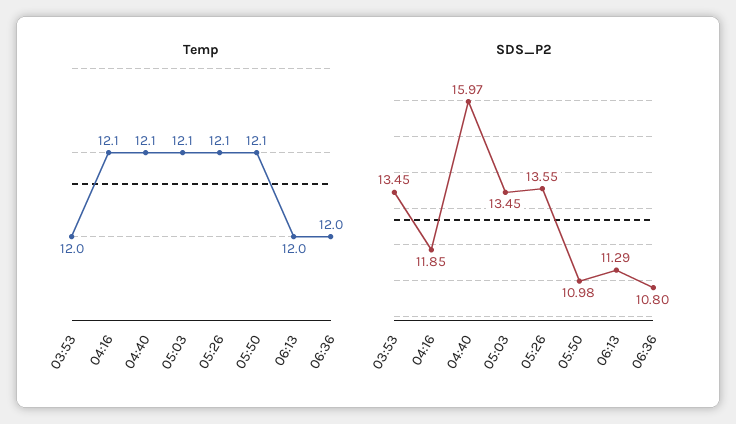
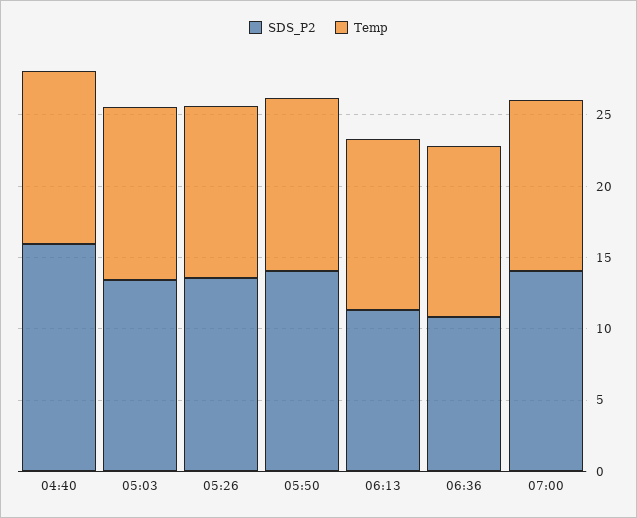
Temp, 03:53: 12 -> none
Temp, 04:16: 12.1 -> none
SDS_P2, 03:53: 13.45 -> none
SDS_P2, 04:16: 11.85 -> none
SDS_P2, 05:50: 10.98 -> 14
SDS_P2, 07:00: none -> 14
Temp, 07:00: none -> 12

